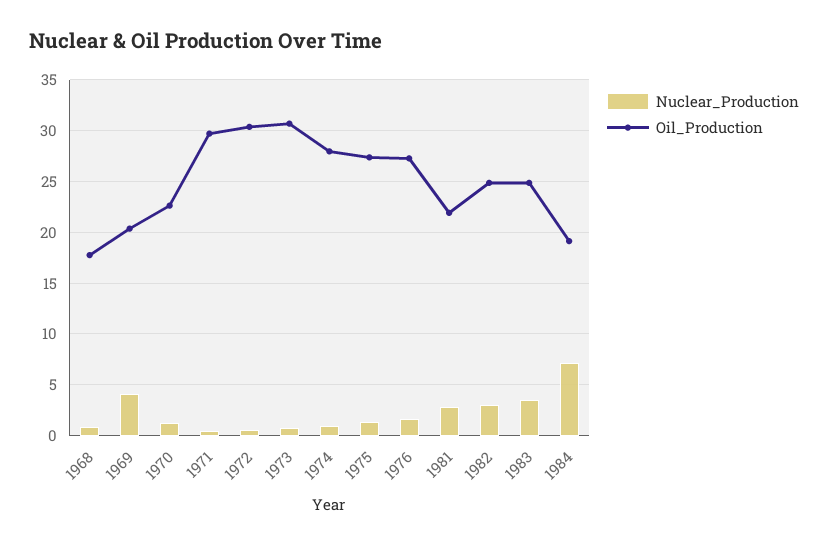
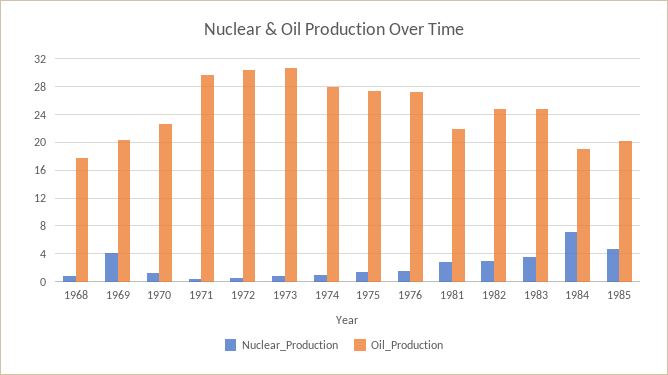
Nuclear_Production, 1985: none -> 5
Oil_Production, 1985: none -> 20

